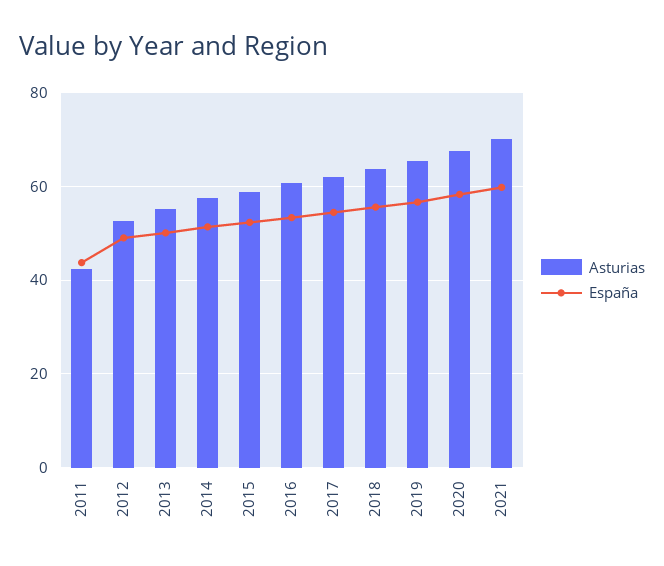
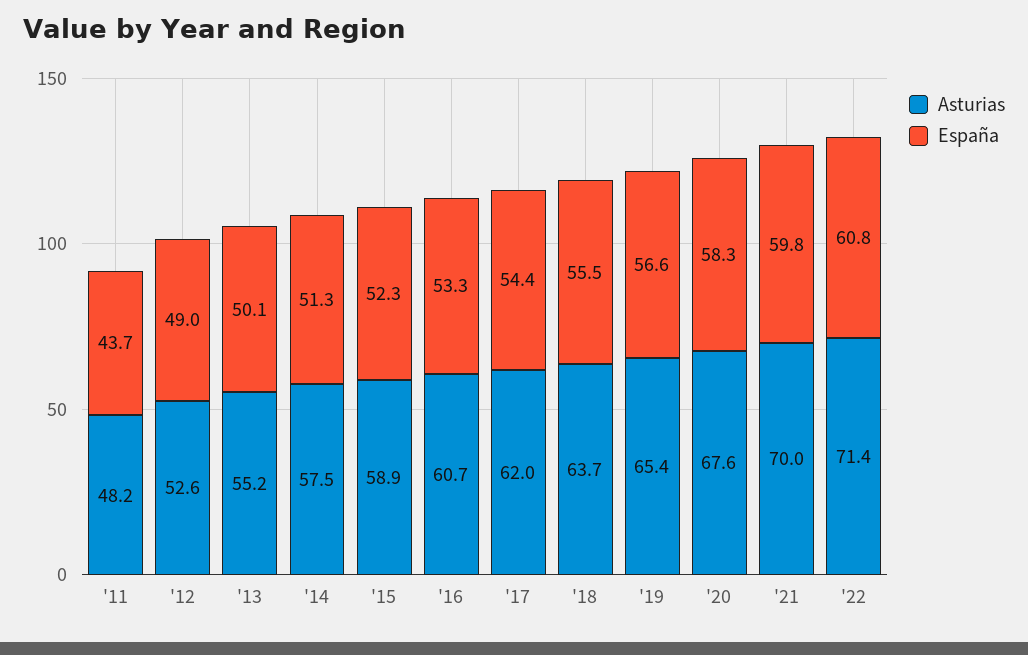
Asturias, 2011: 42 -> 48.2
Asturias, '22: none -> 71.4
España, '22: none -> 60.8

